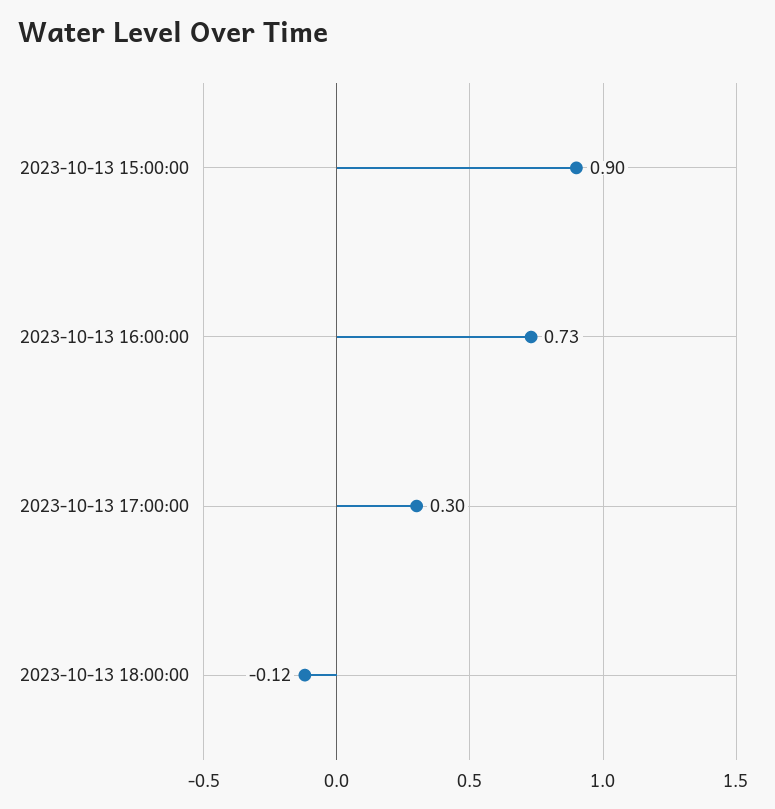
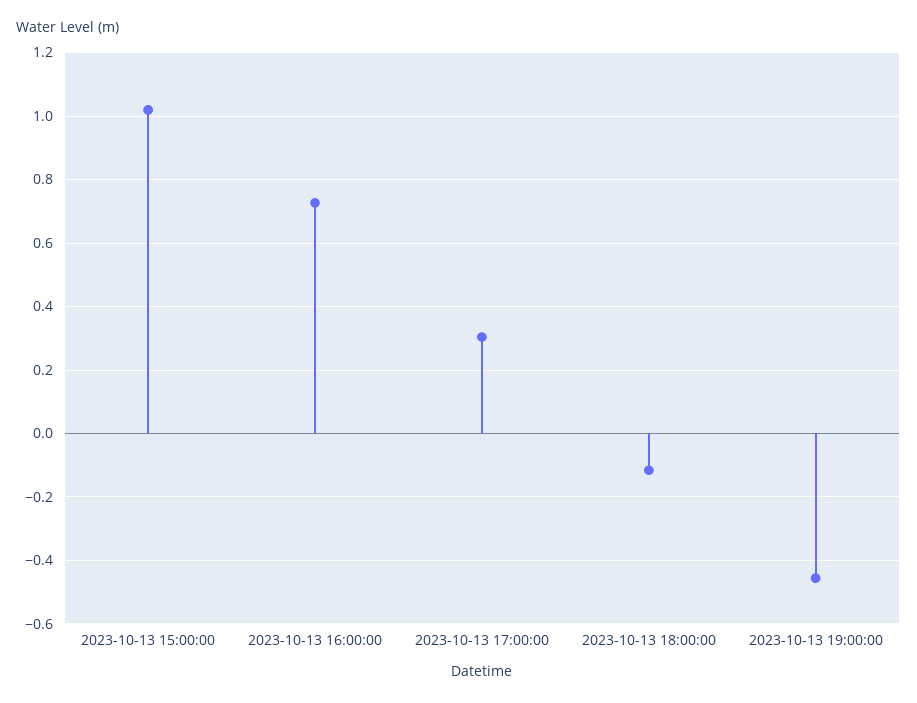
2023-10-13 15:00:00: 0.9 -> 1.02
2023-10-13 19:00:00: none -> -0.46

